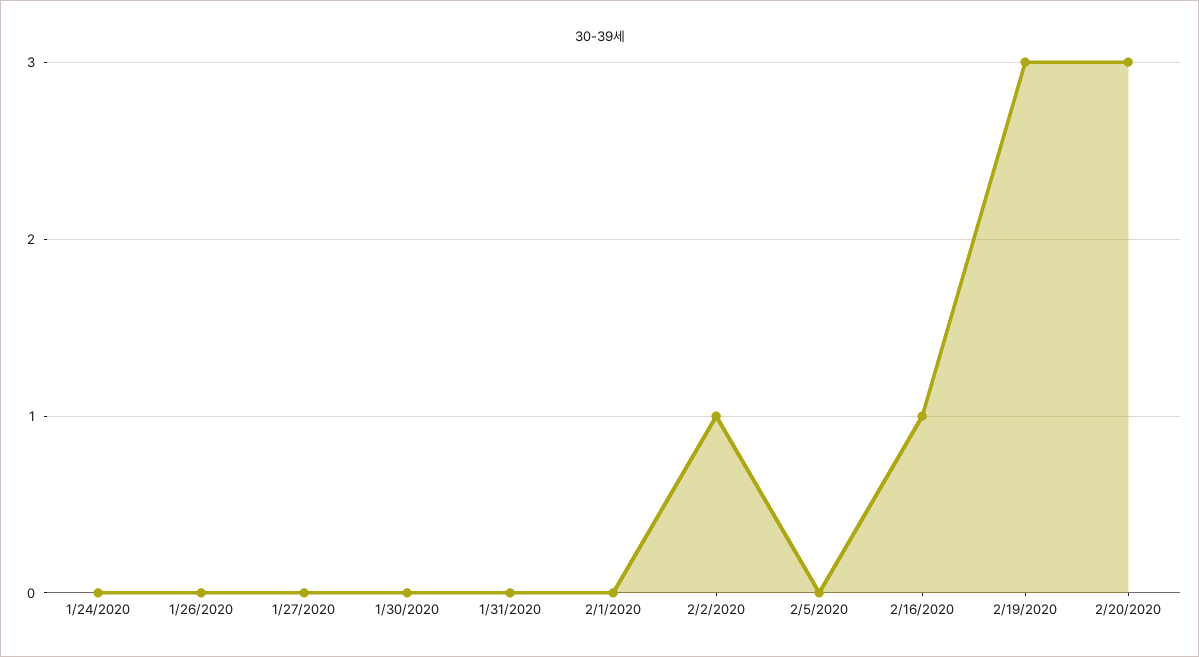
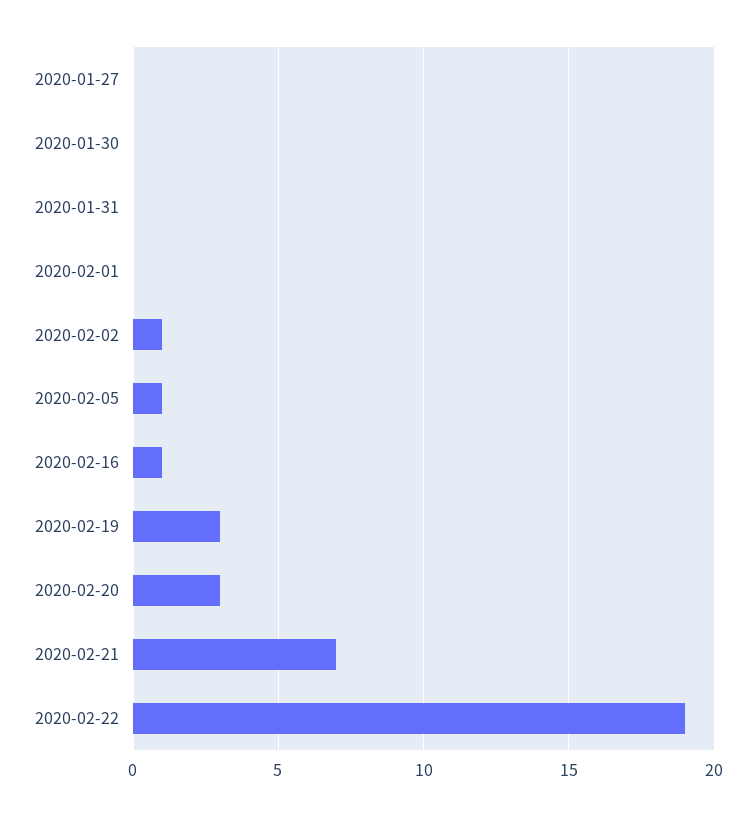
1/24/2020: 0 -> none
1/26/2020: 0 -> none
2/5/2020: 0 -> 1
2020-02-21: none -> 7
2020-02-22: none -> 19

